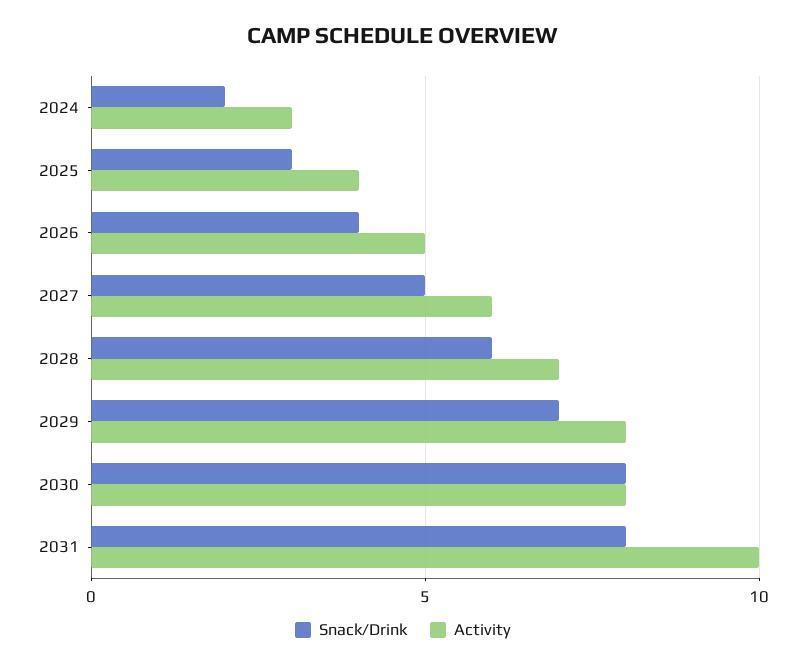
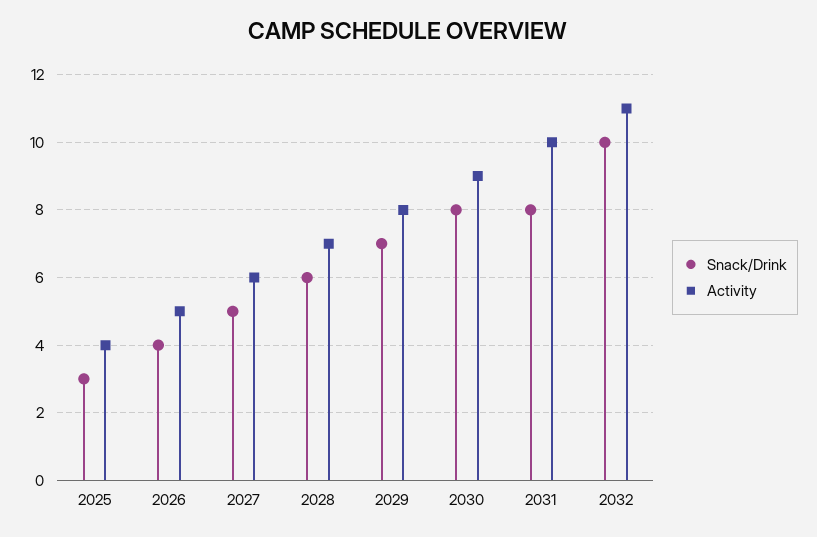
Snack/Drink, 2024: 2 -> none
Activity, 2024: 3 -> none
Activity, 2030: 8 -> 9
Snack/Drink, 2032: none -> 10
Activity, 2032: none -> 11

